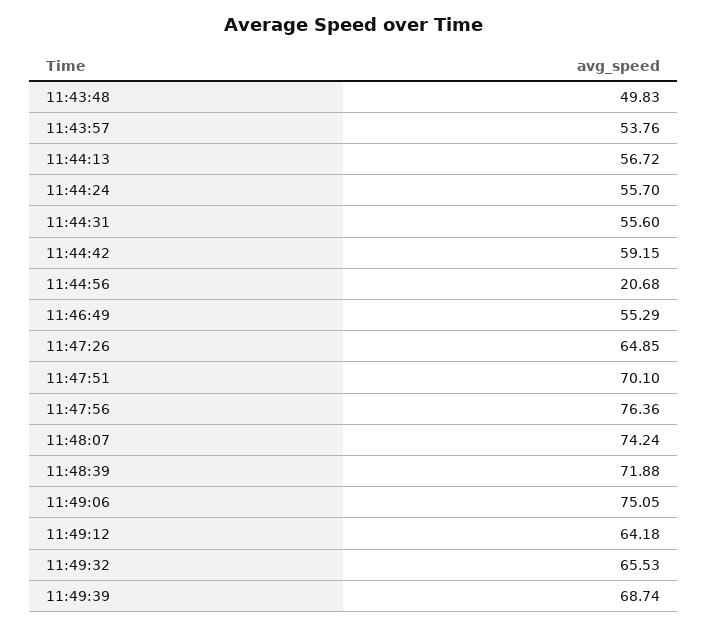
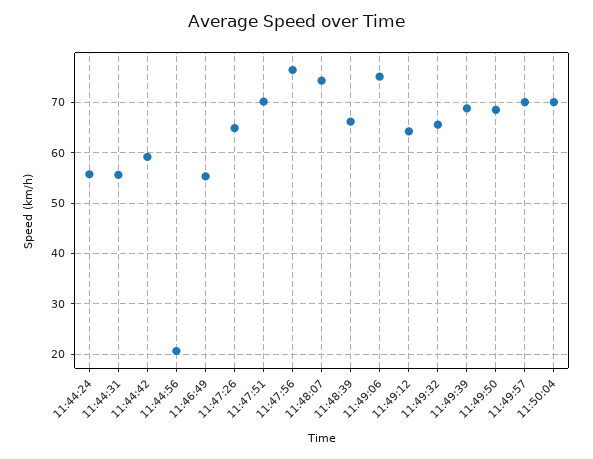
11:43:48: 49.83 -> none
11:43:57: 53.76 -> none
11:44:13: 56.72 -> none
11:48:39: 71.88 -> 66
11:49:50: none -> 68
11:49:57: none -> 70
11:50:04: none -> 70

